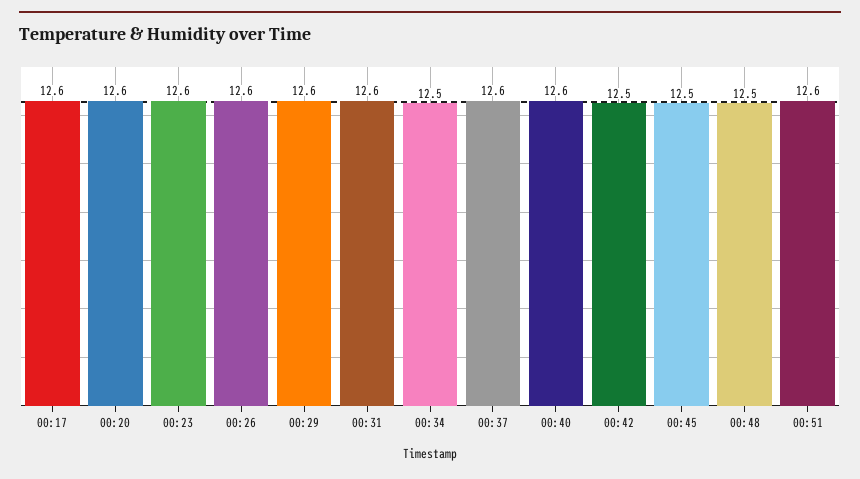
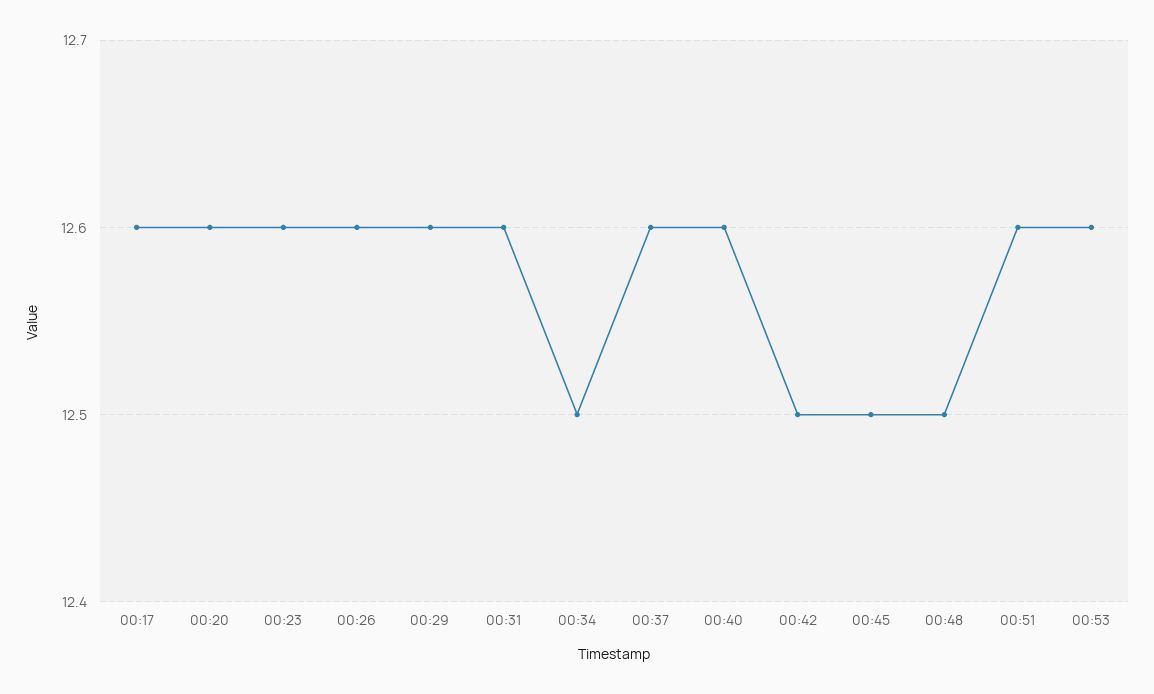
00:53: none -> 12.6

